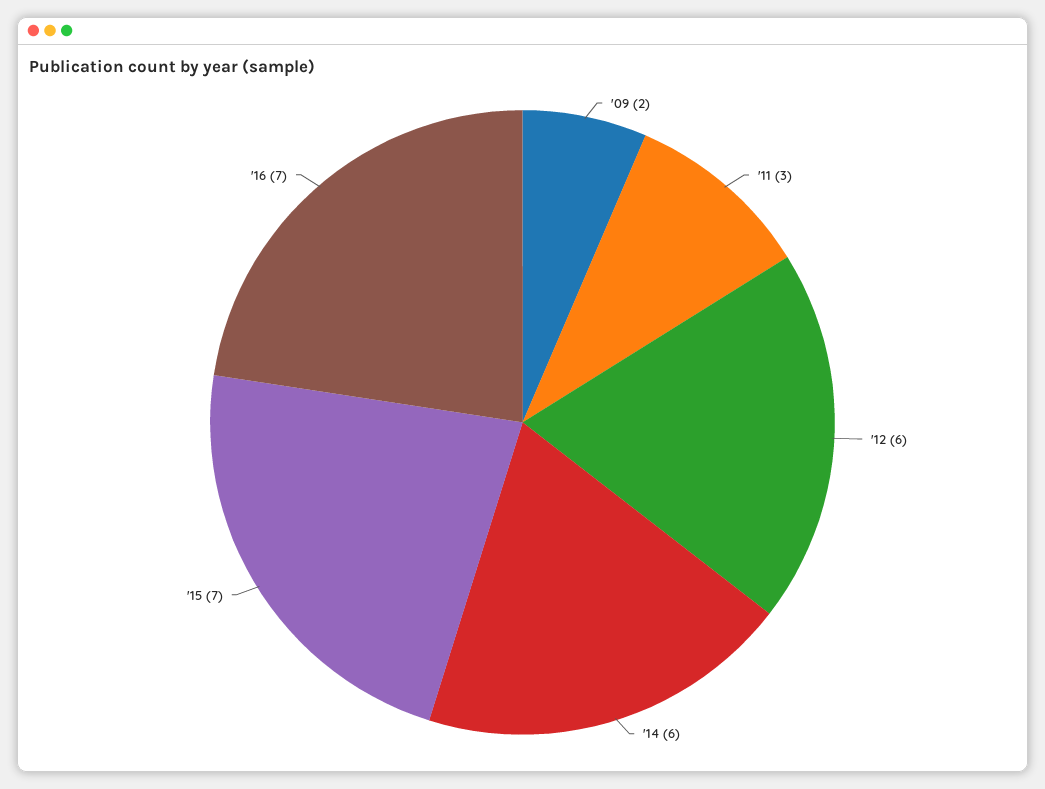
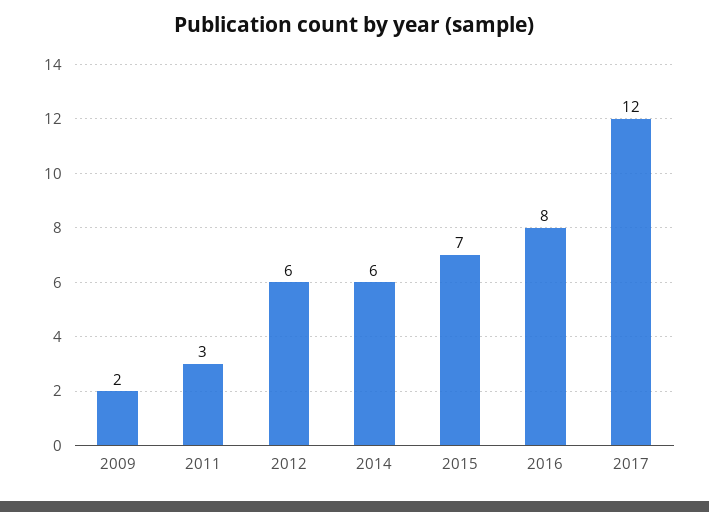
'16: 7 -> 8
2017: none -> 12

